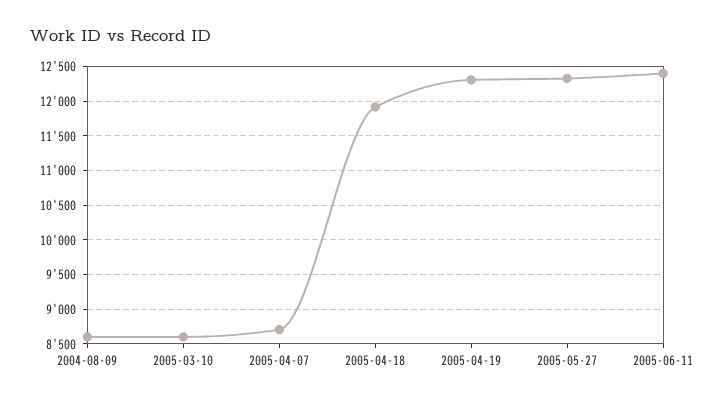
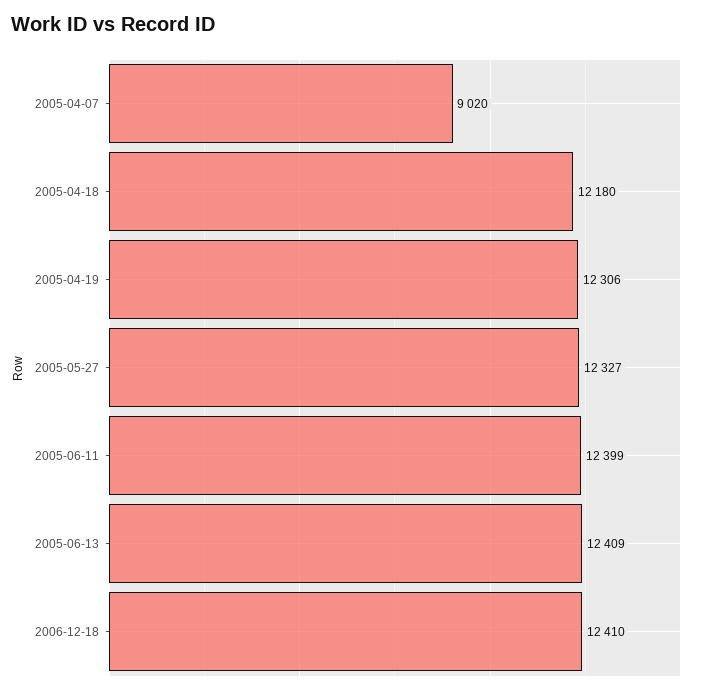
2004-08-09: 8600 -> none
2005-03-10: 8600 -> none
2005-04-07: 8700 -> 9020
2005-04-18: 11900 -> 12180
2005-06-13: none -> 12409
2006-12-18: none -> 12410

